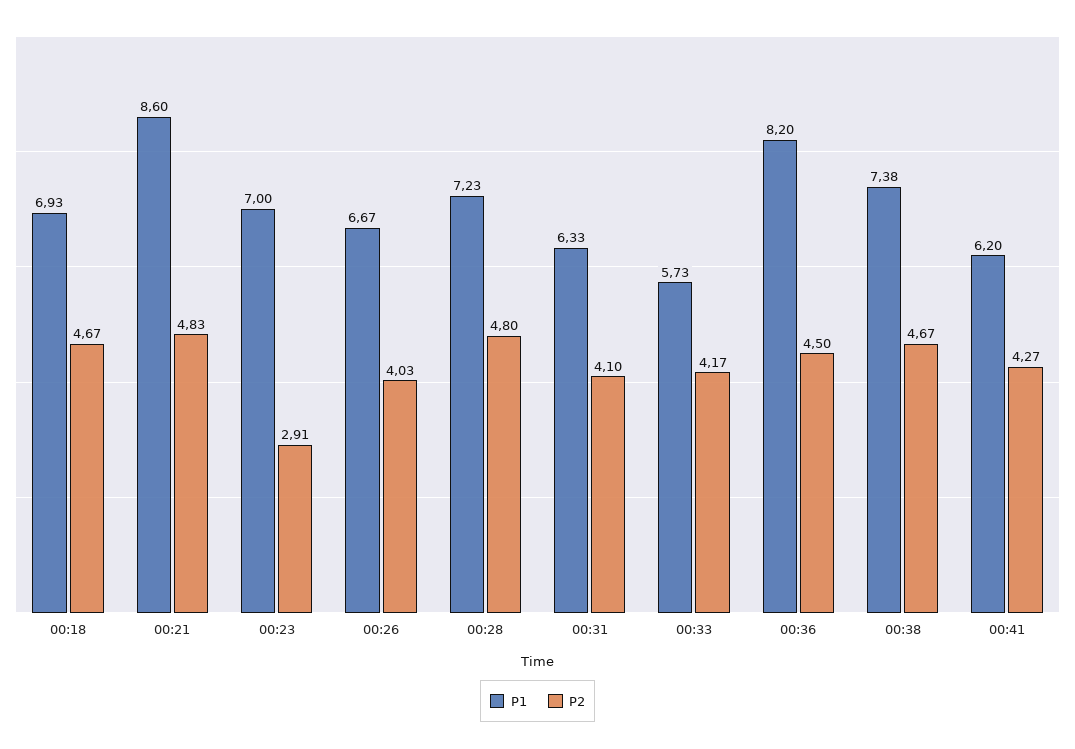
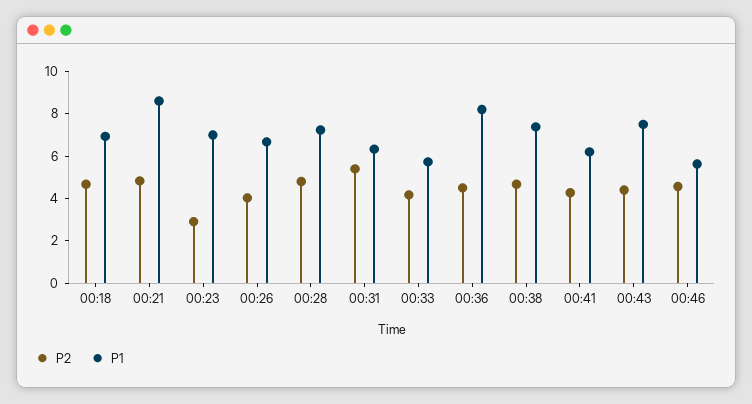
P2, 00:31: 4.1 -> 5.5
P2, 00:43: none -> 4.5
P1, 00:43: none -> 7.5
P2, 00:46: none -> 4.5
P1, 00:46: none -> 5.5

